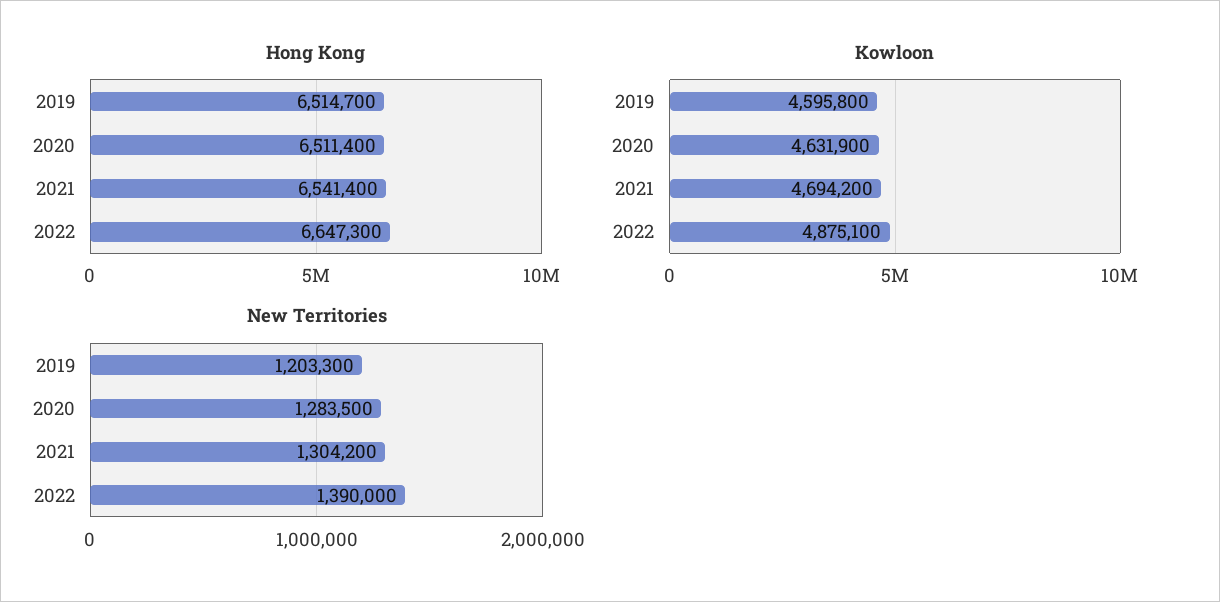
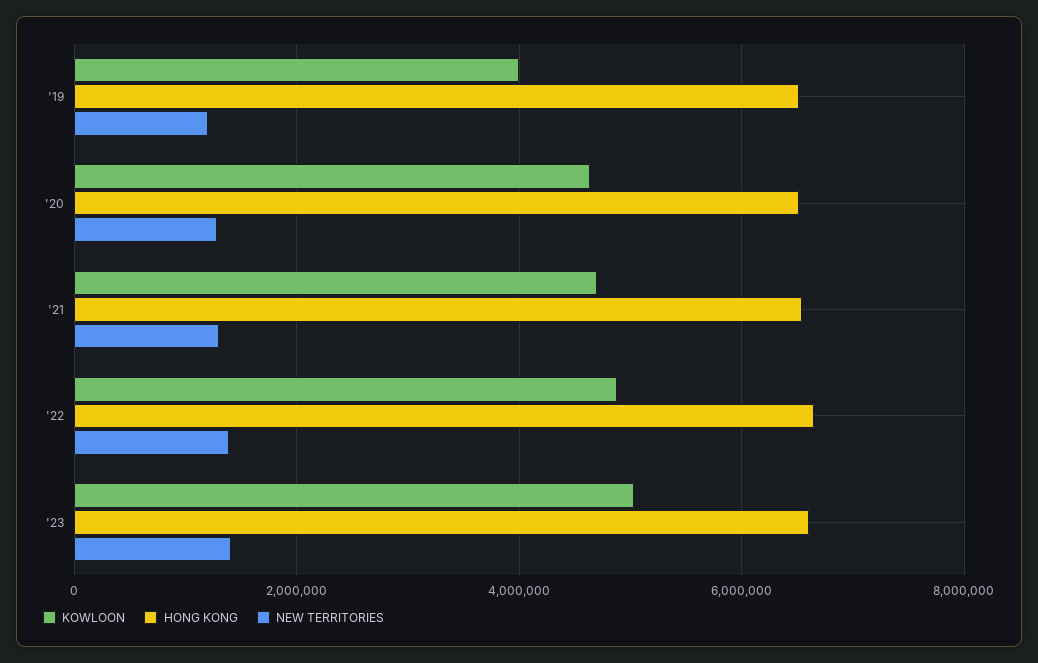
Kowloon, 2019: 4595800 -> 4000000
Kowloon, '23: none -> 5000000
Hong Kong, '23: none -> 6600000
New Territories, '23: none -> 1400000

